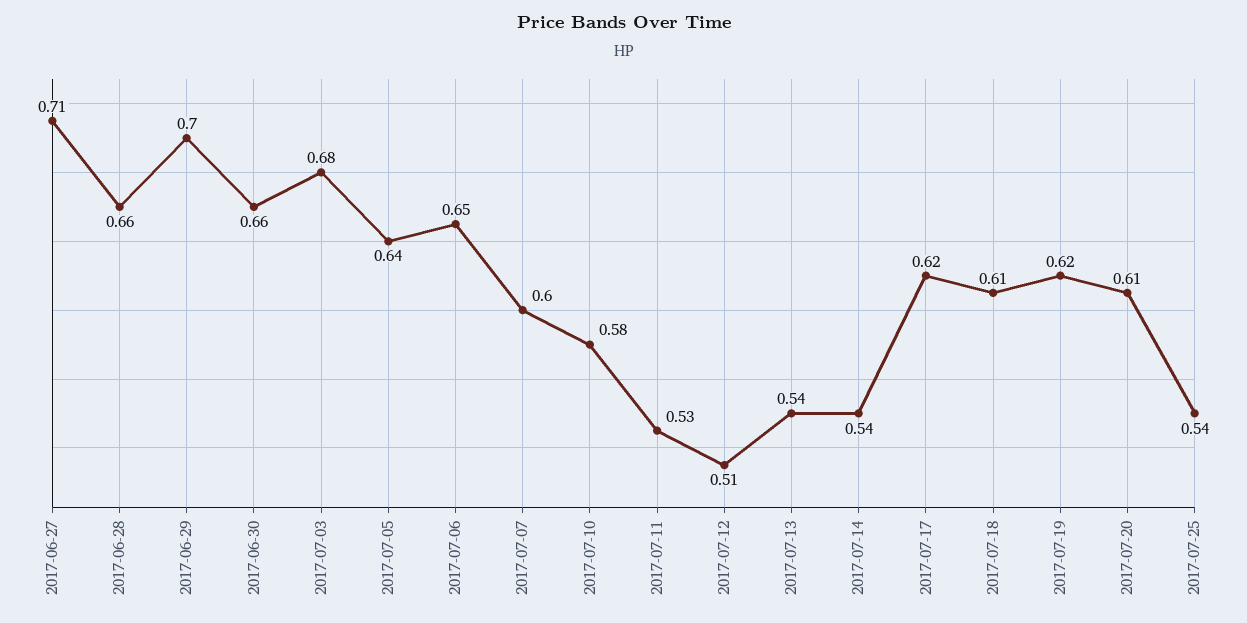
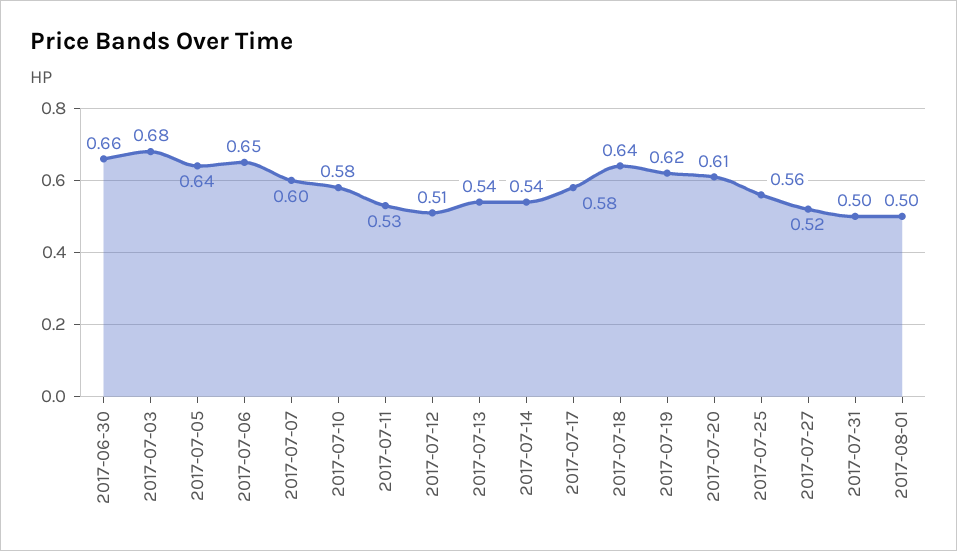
2017-06-27: 0.71 -> none
2017-06-28: 0.66 -> none
2017-06-29: 0.7 -> none
2017-07-17: 0.62 -> 0.58
2017-07-18: 0.61 -> 0.64
2017-07-25: 0.54 -> 0.56
2017-07-27: none -> 0.52
2017-07-31: none -> 0.5
2017-08-01: none -> 0.5

